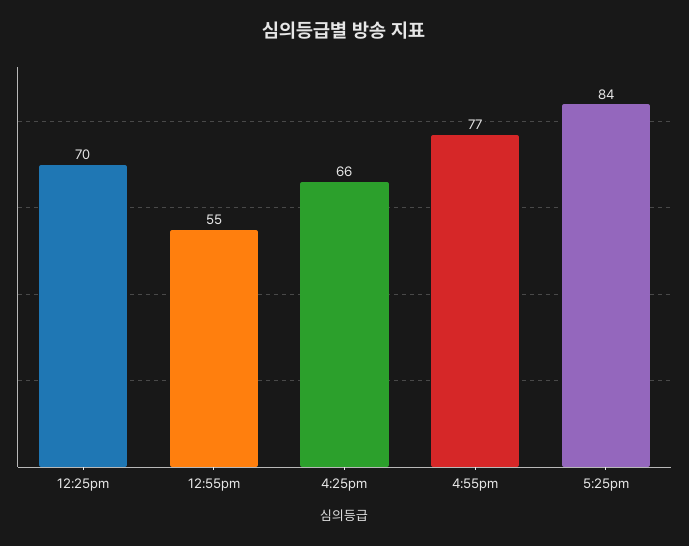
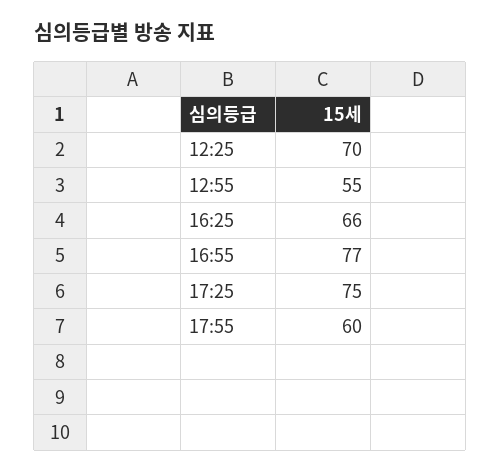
5:25pm: 84 -> 75
17:55: none -> 60

